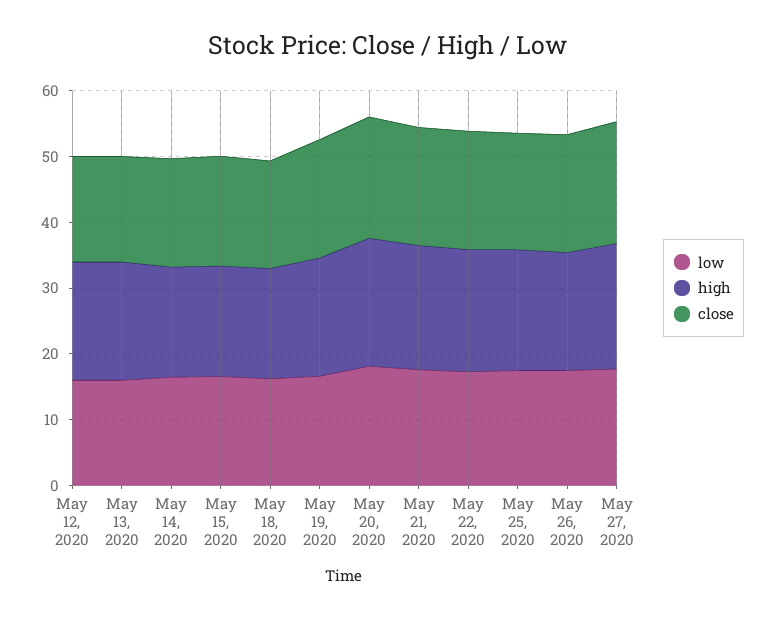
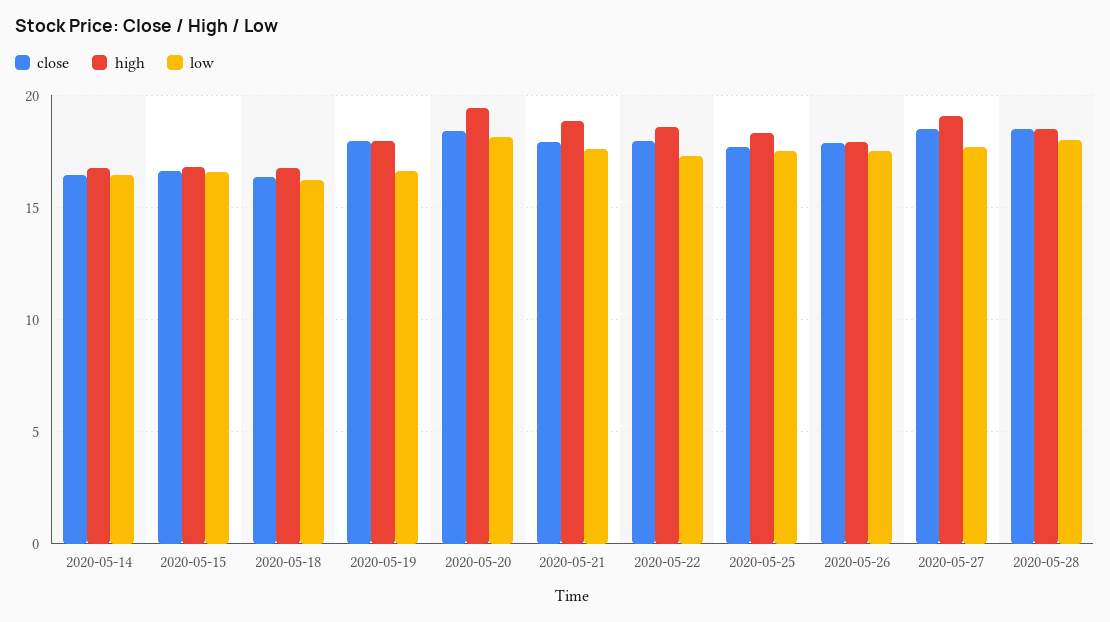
low, May 12, 2020: 16 -> none
high, May 12, 2020: 18 -> none
close, May 12, 2020: 16 -> none
low, May 13, 2020: 16 -> none
high, May 13, 2020: 18 -> none
close, May 13, 2020: 16 -> none
close, 2020-05-28: none -> 18.5
high, 2020-05-28: none -> 18.5
low, 2020-05-28: none -> 18

